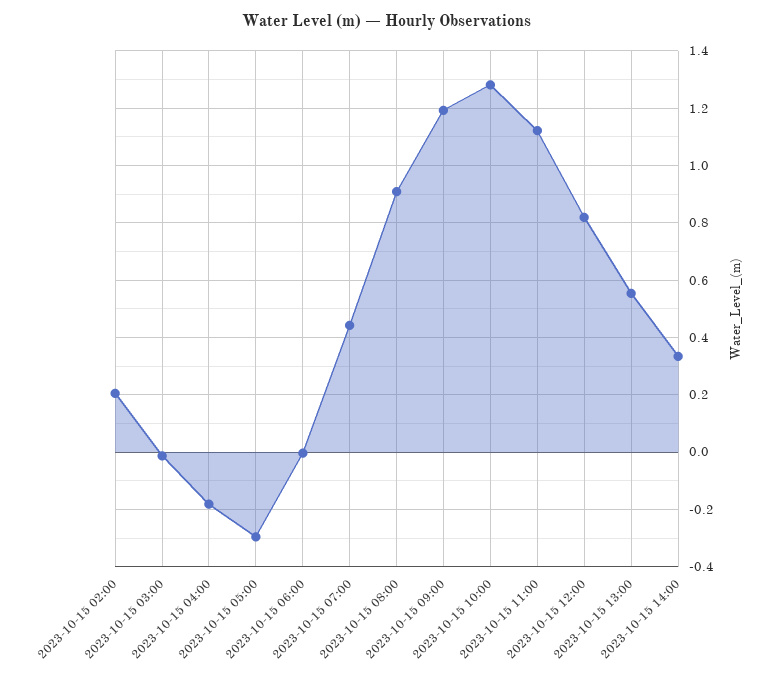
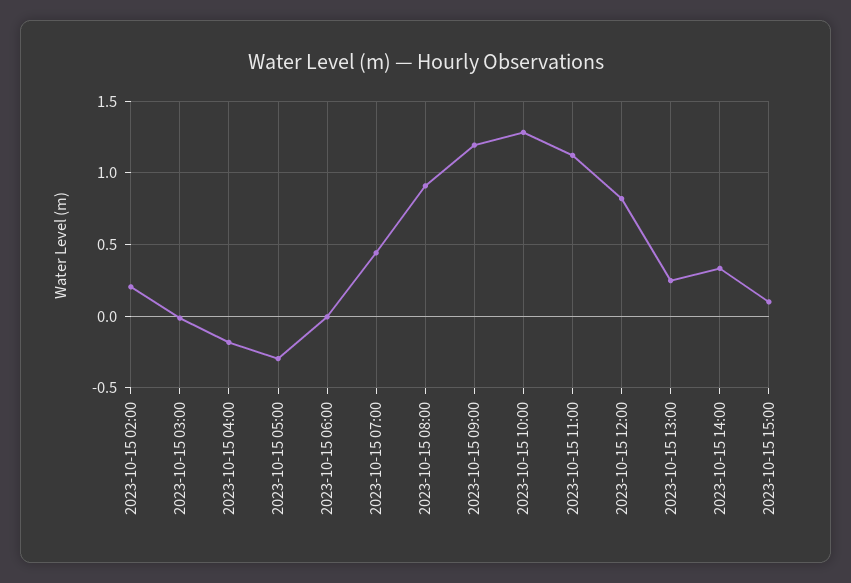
2023-10-15 13:00: 0.55 -> 0.25
2023-10-15 15:00: none -> 0.1

